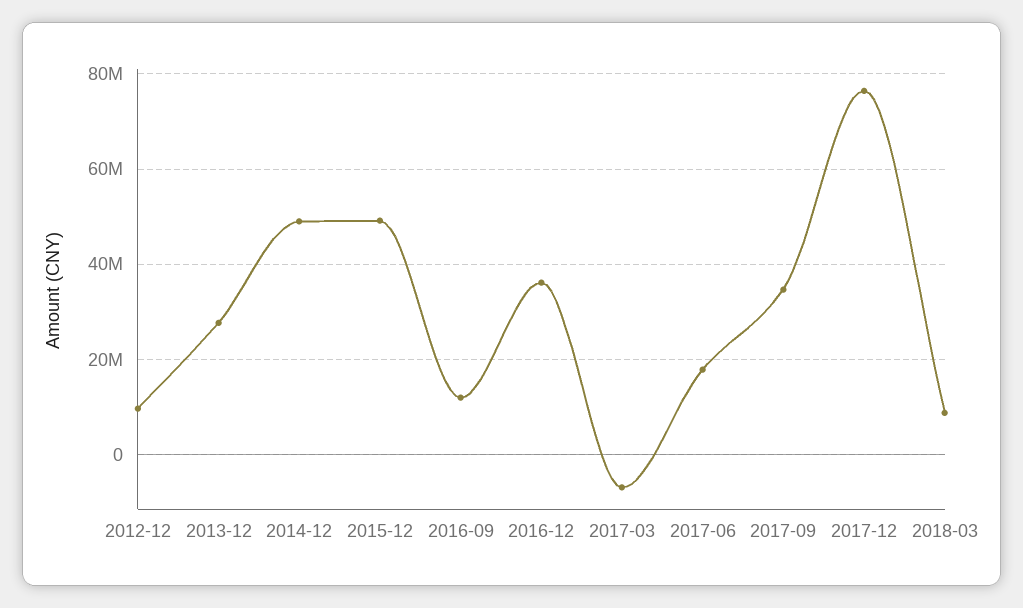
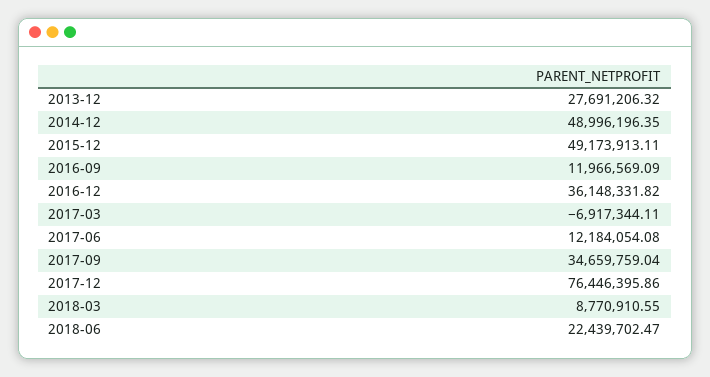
2012-12: 10000000 -> none
2017-06: 18000000 -> 12184054.08
2018-06: none -> 22439702.47

